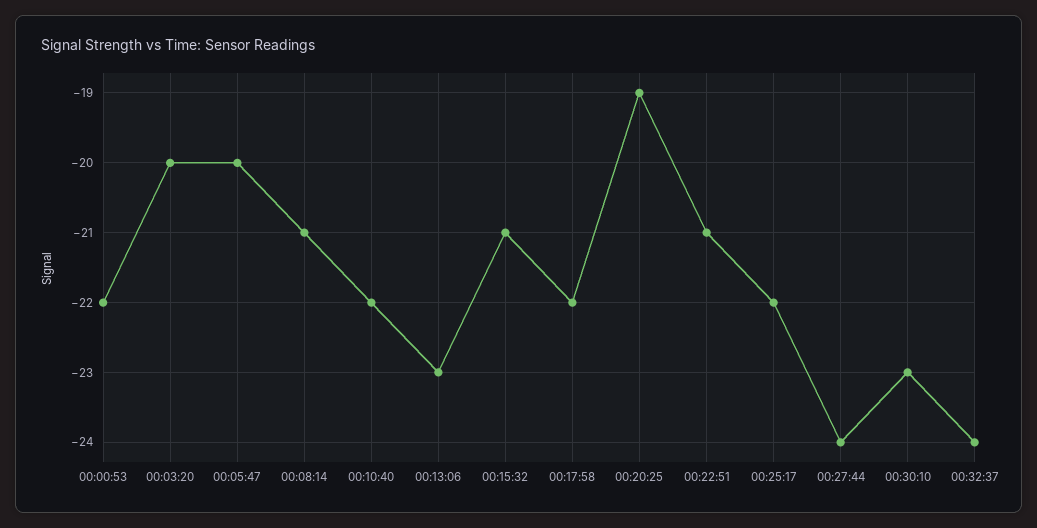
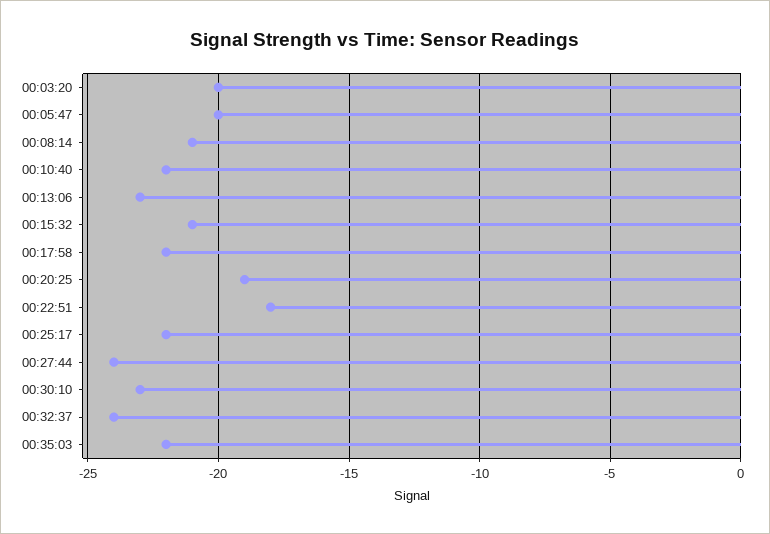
00:00:53: -22 -> none
00:22:51: -21 -> -18
00:35:03: none -> -22

